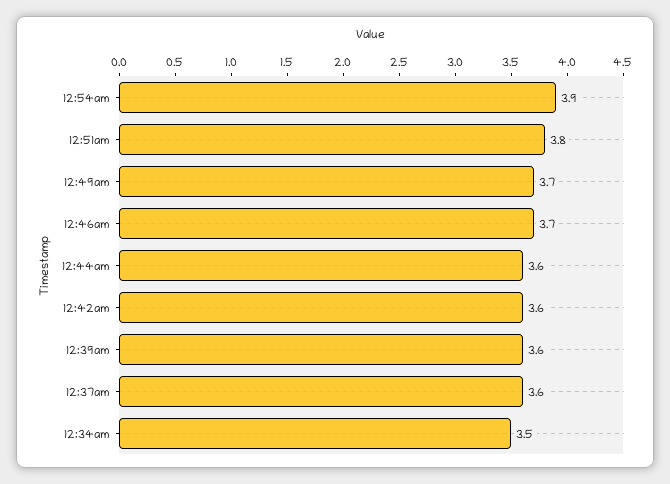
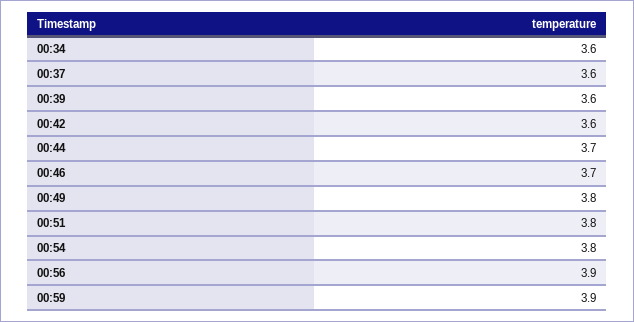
12:54am: 3.9 -> 3.8
12:49am: 3.7 -> 3.8
12:44am: 3.6 -> 3.7
12:34am: 3.5 -> 3.6
00:56: none -> 3.9
00:59: none -> 3.9

